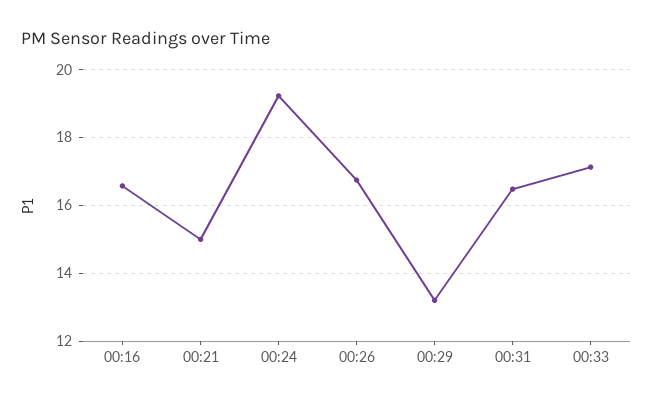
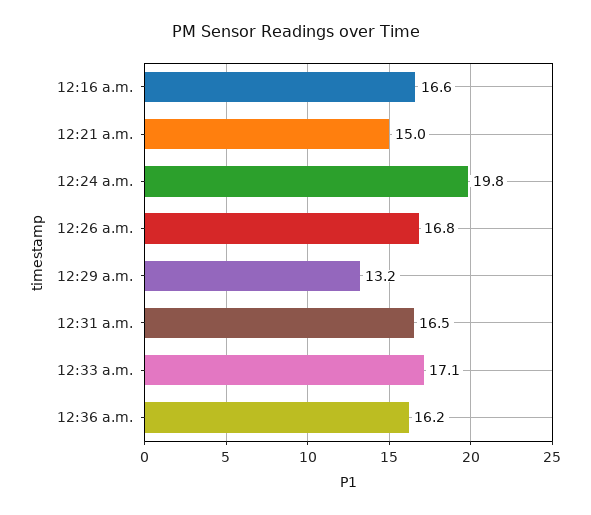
00:24: 19.2 -> 19.8
12:36 a.m.: none -> 16.2

